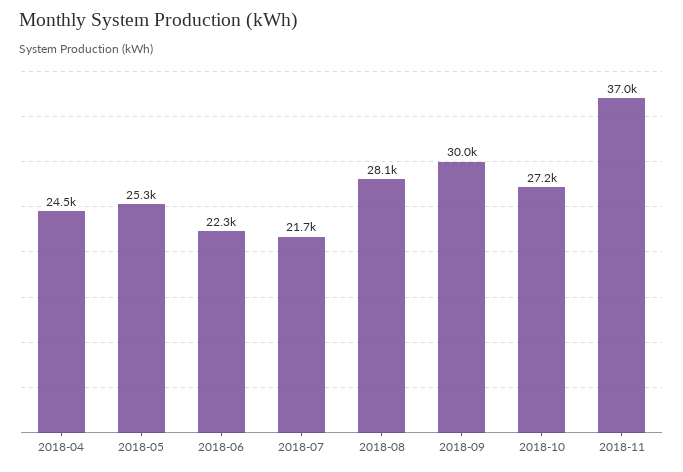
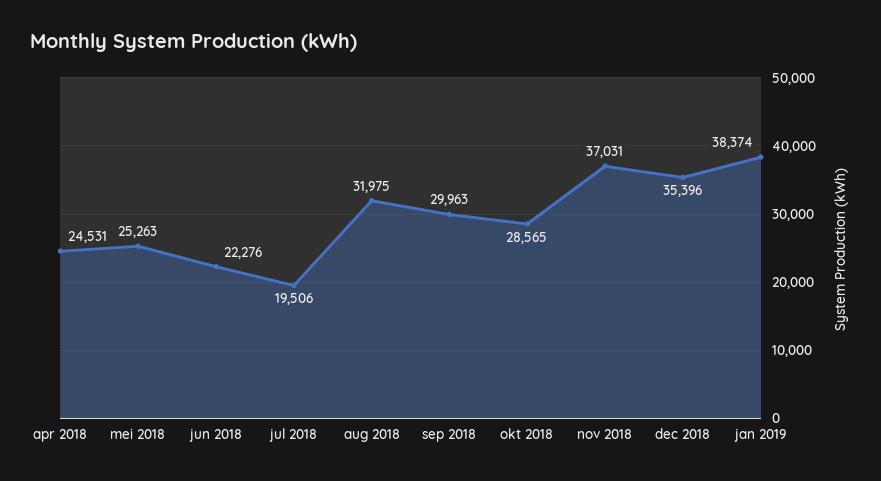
2018-07: 21700 -> 19506
2018-08: 28100 -> 31975
2018-10: 27200 -> 28565
dec 2018: none -> 35396
jan 2019: none -> 38374

